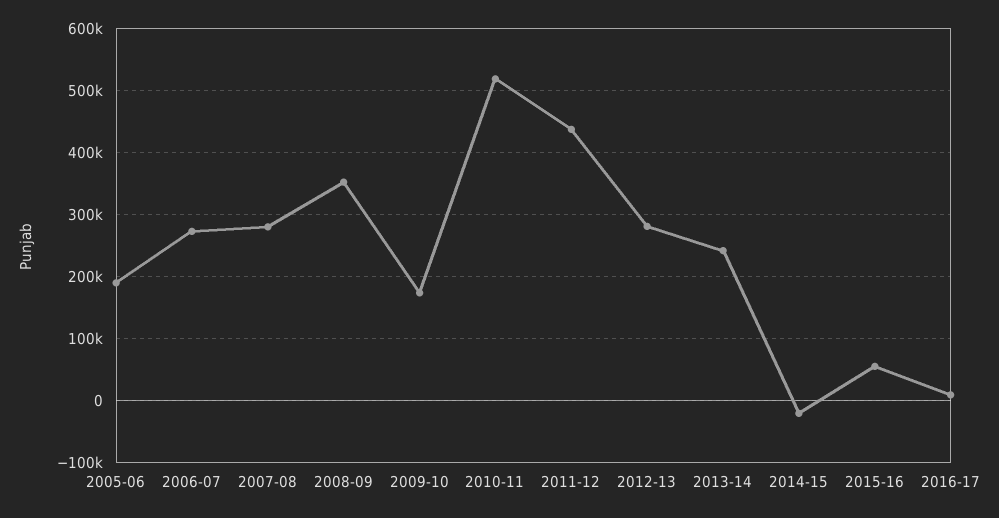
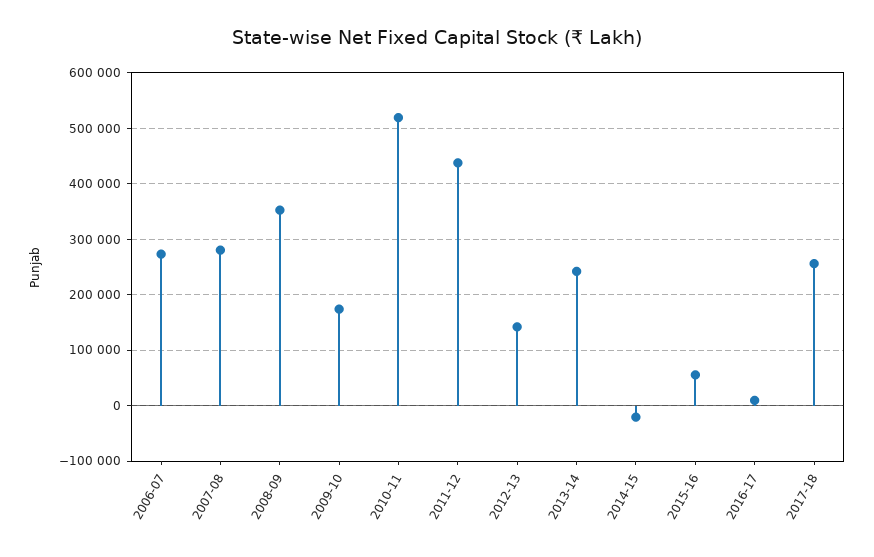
2005-06: 190000 -> none
2012-13: 280000 -> 140000
2017-18: none -> 260000

